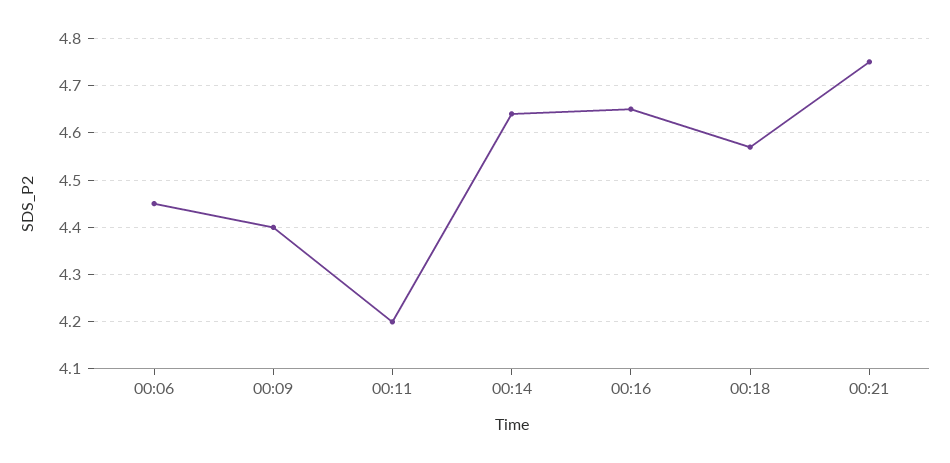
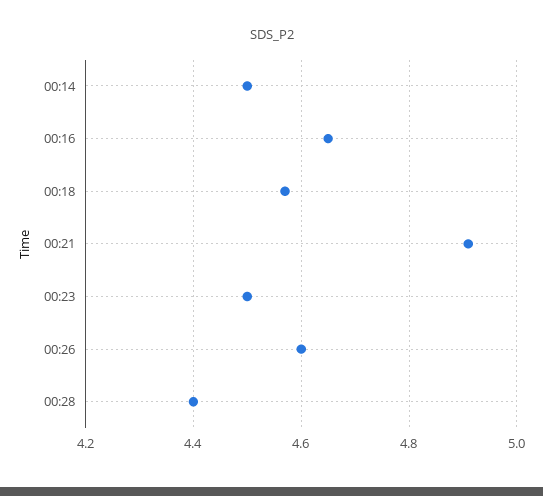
00:06: 4.45 -> none
00:09: 4.4 -> none
00:11: 4.2 -> none
00:14: 4.65 -> 4.5
00:21: 4.75 -> 4.9
00:23: none -> 4.5
00:26: none -> 4.6
00:28: none -> 4.4

